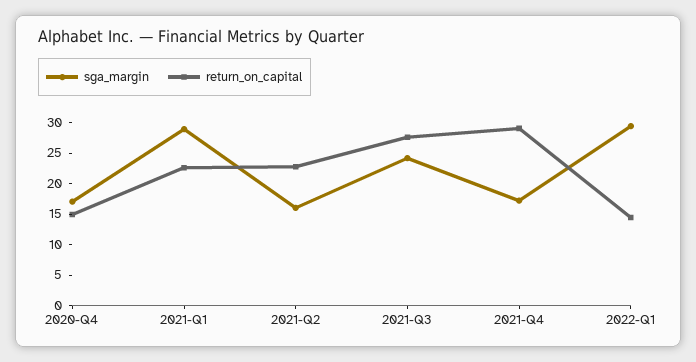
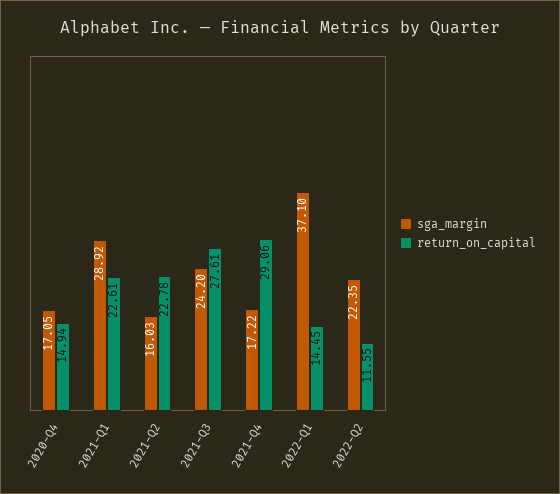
sga_margin, 2022-Q1: 30 -> 37.1
sga_margin, 2022-Q2: none -> 22.35
return_on_capital, 2022-Q2: none -> 11.55

